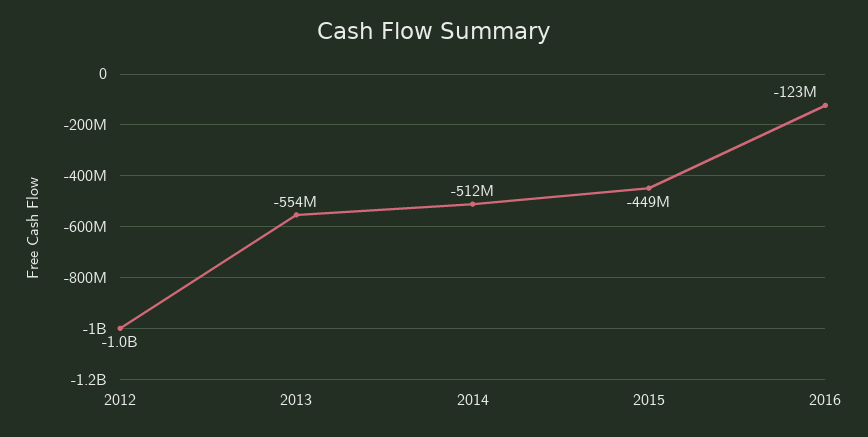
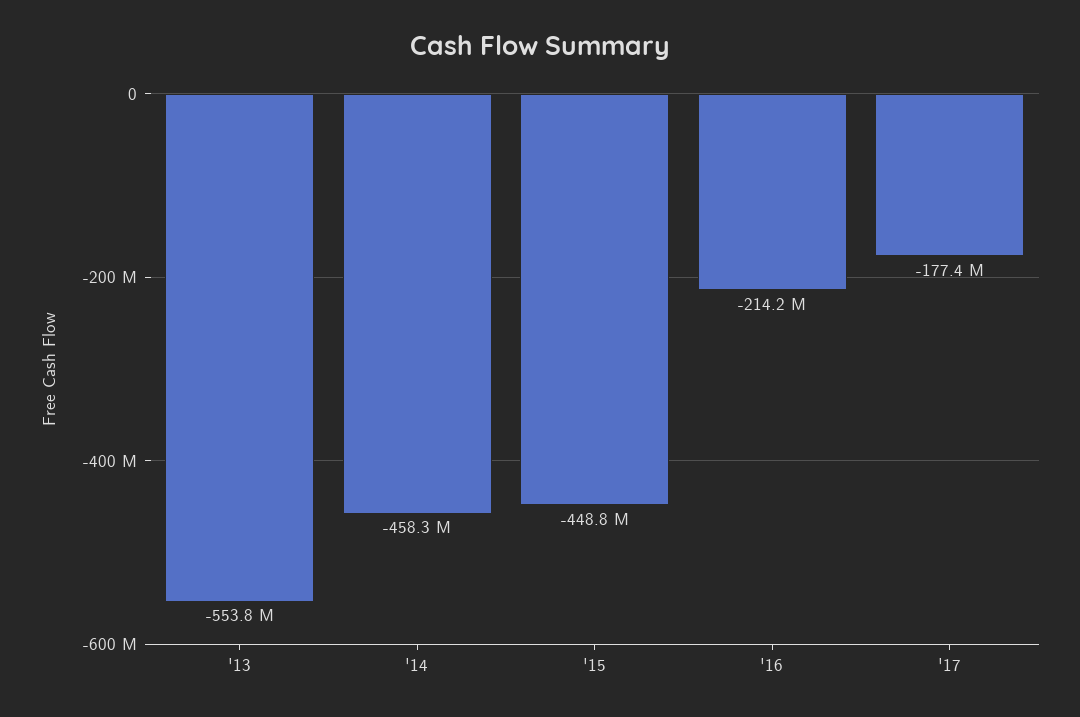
2012: -1000000000 -> none
2014: -512000000 -> -458300000
2016: -123000000 -> -214200000
'17: none -> -177400000

